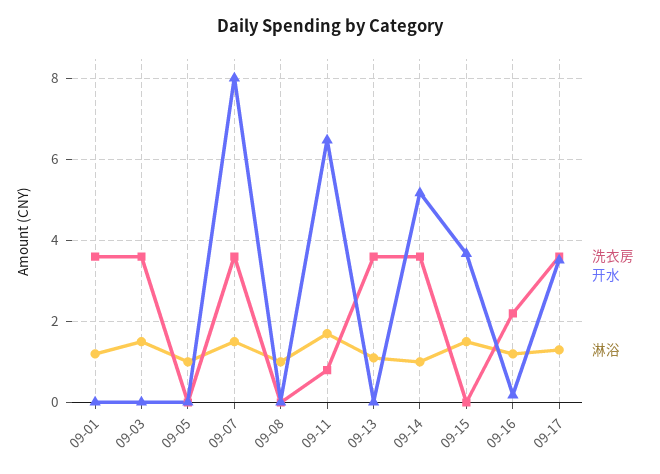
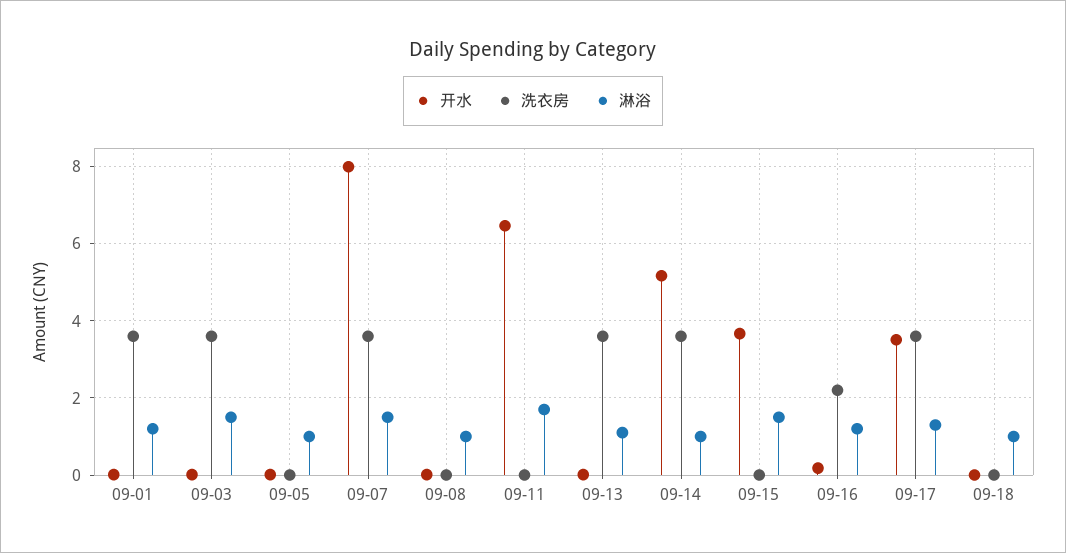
洗衣房, 09-11: 0.8 -> 0
开水, 09-18: none -> 0
洗衣房, 09-18: none -> 0
淋浴, 09-18: none -> 1

